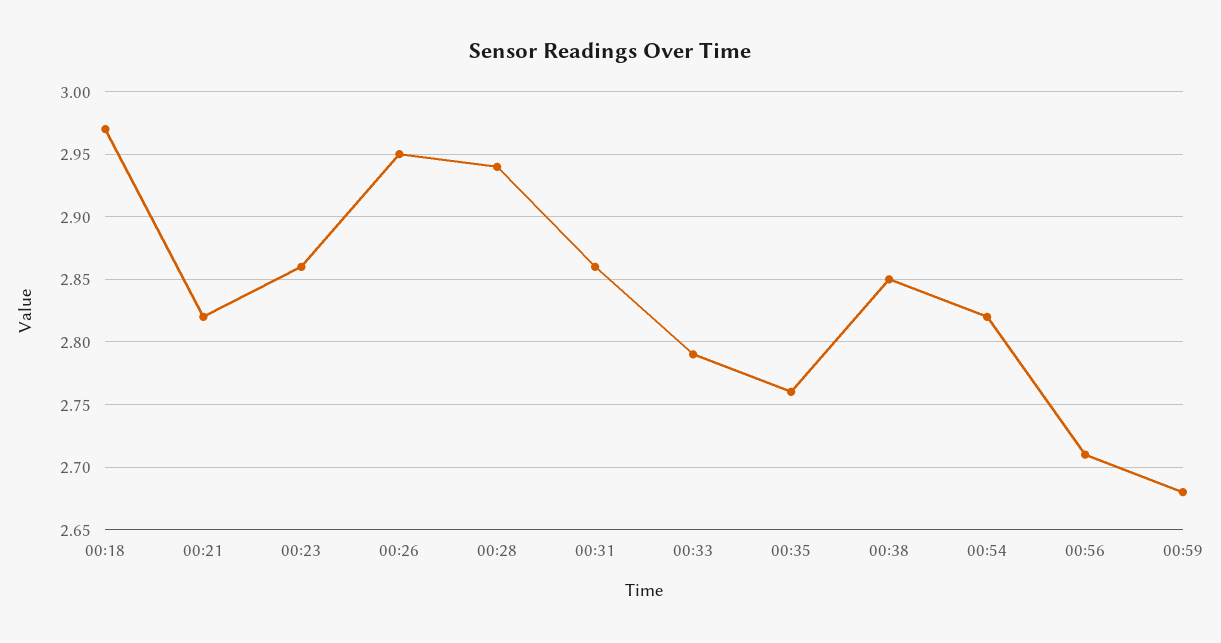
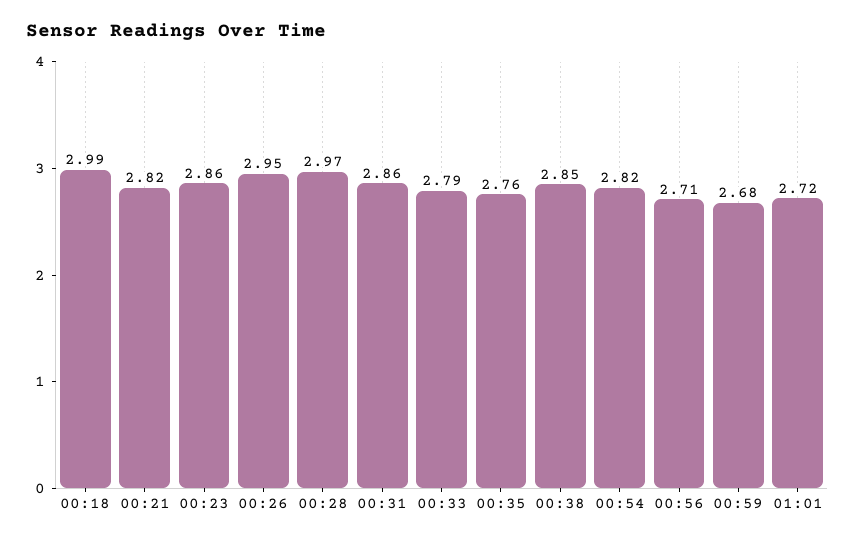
00:18: 2.97 -> 2.99
00:28: 2.94 -> 2.97
01:01: none -> 2.72

